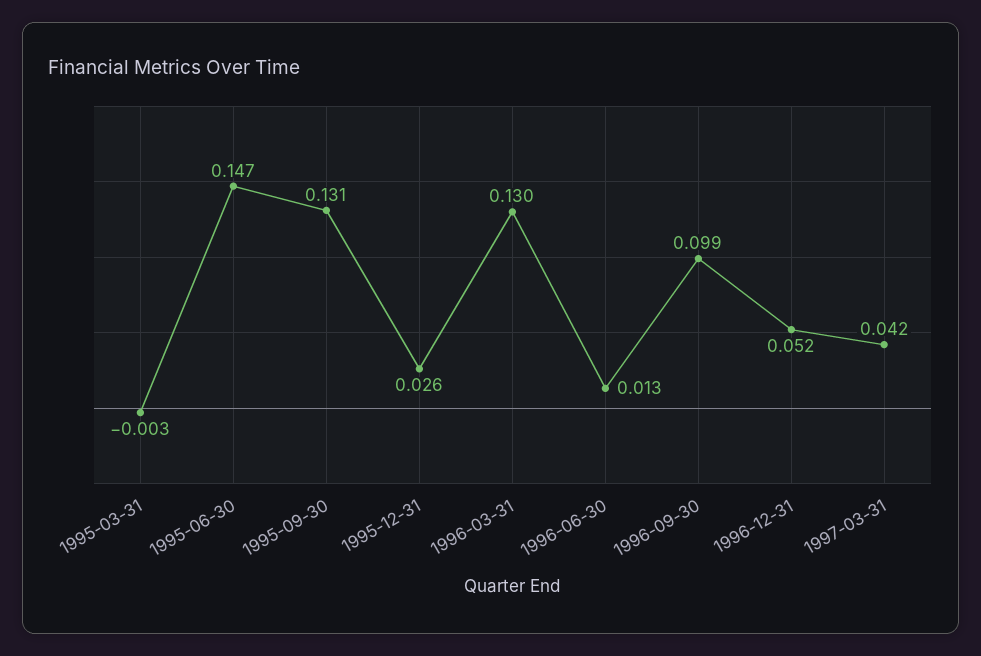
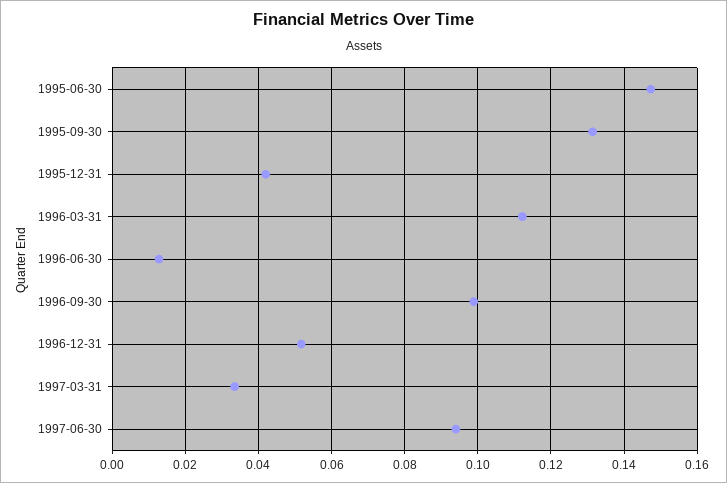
1995-03-31: -0.003 -> none
1995-12-31: 0.026 -> 0.042
1996-03-31: 0.13 -> 0.112
1997-03-31: 0.042 -> 0.034
1997-06-30: none -> 0.094

